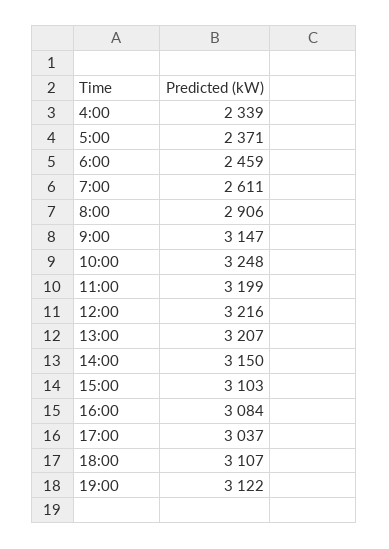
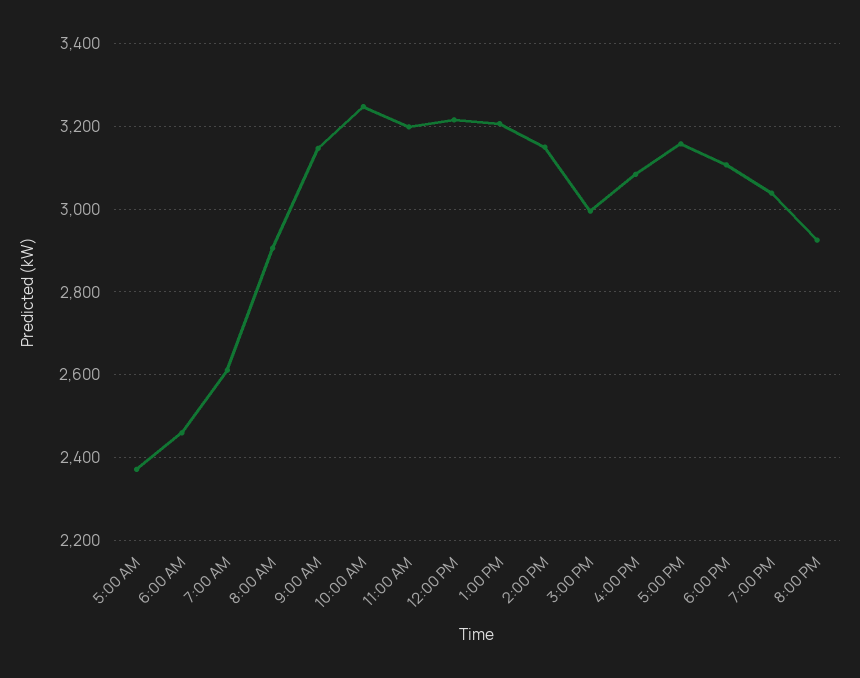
4:00: 2339 -> none
15:00: 3103 -> 3000
17:00: 3037 -> 3160
19:00: 3122 -> 3040
8:00 PM: none -> 2920

